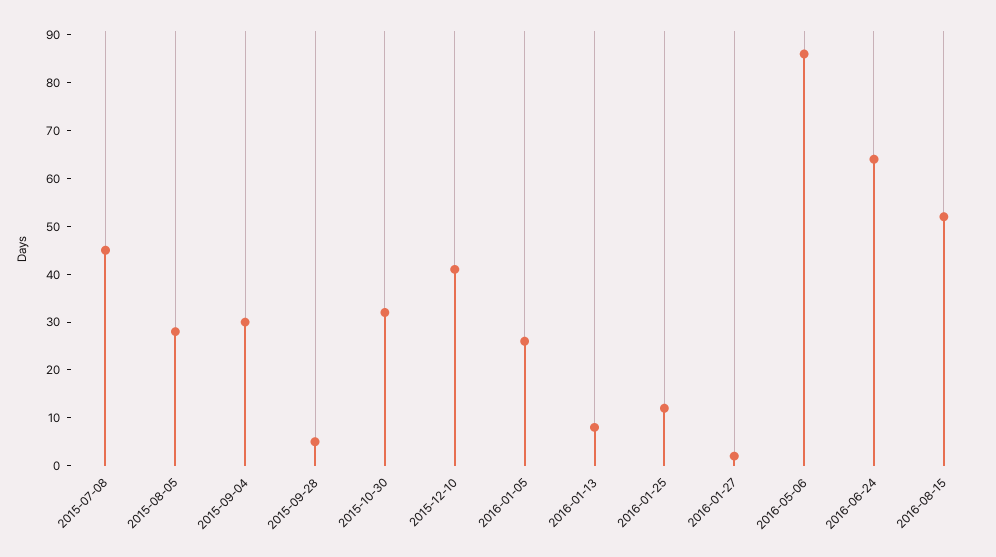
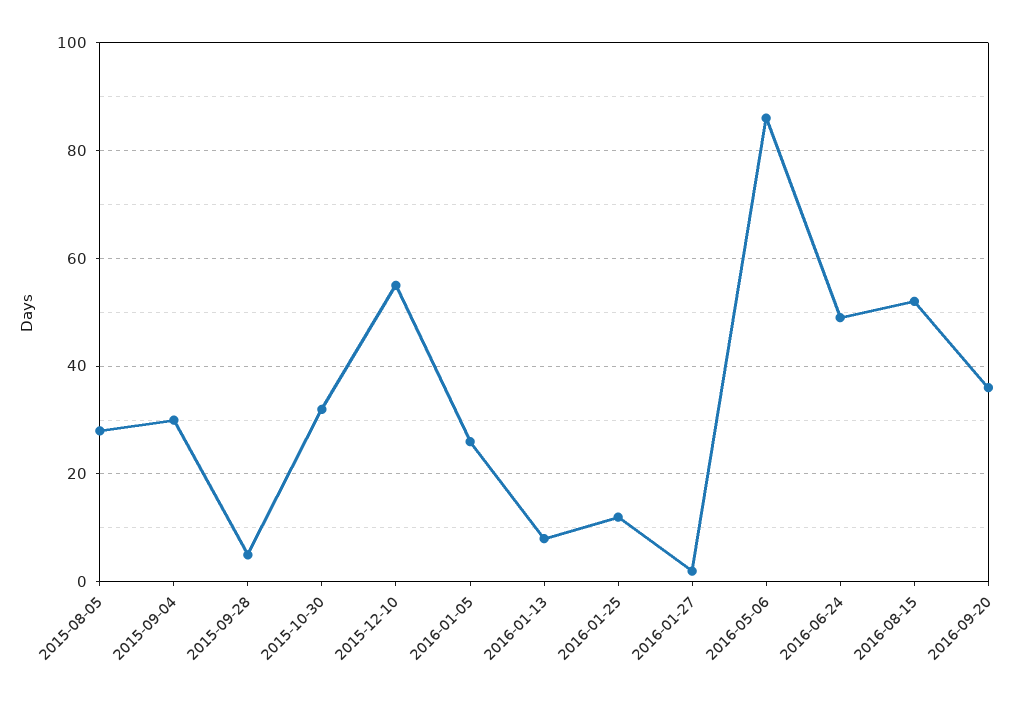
2015-07-08: 45 -> none
2015-12-10: 40 -> 55
2016-06-24: 65 -> 50
2016-09-20: none -> 35

